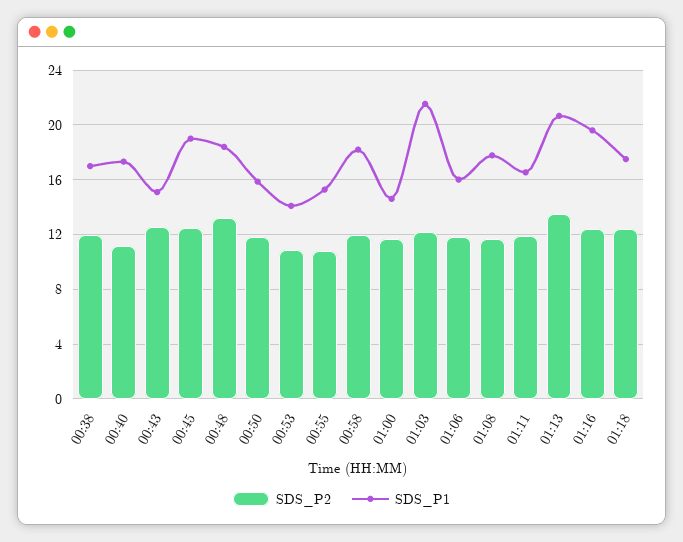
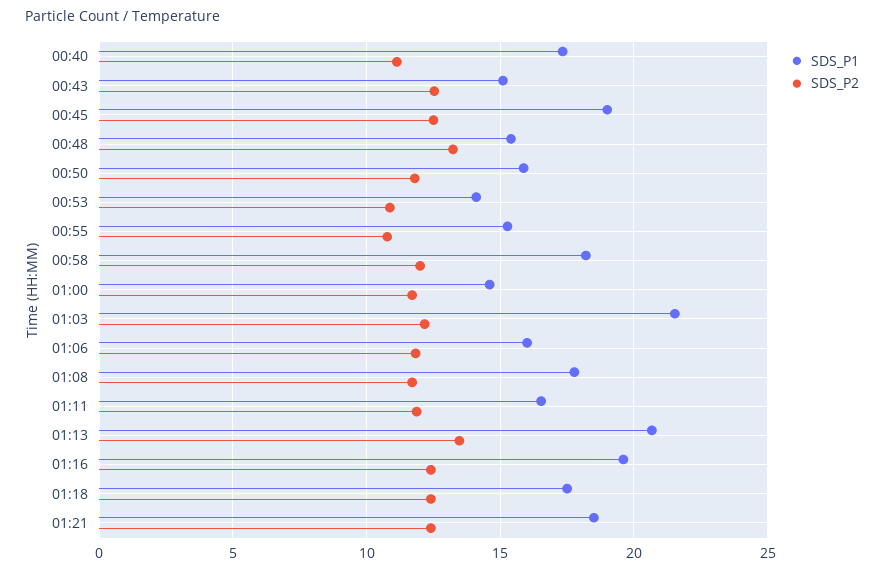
SDS_P2, 00:38: 12 -> none
SDS_P1, 00:38: 17 -> none
SDS_P1, 00:48: 18.5 -> 15.5
SDS_P1, 01:21: none -> 18.5
SDS_P2, 01:21: none -> 12.5

